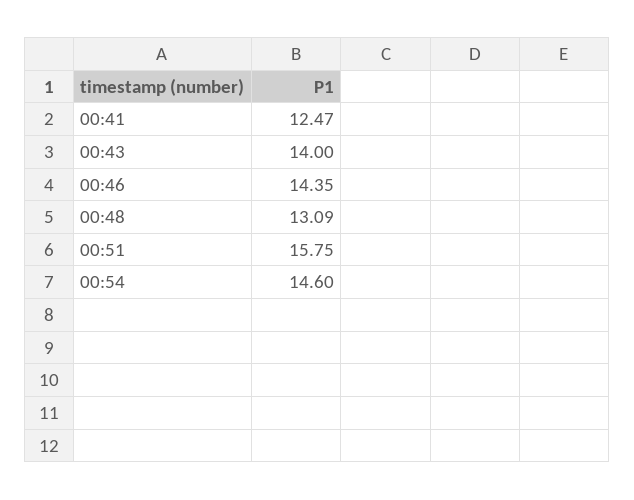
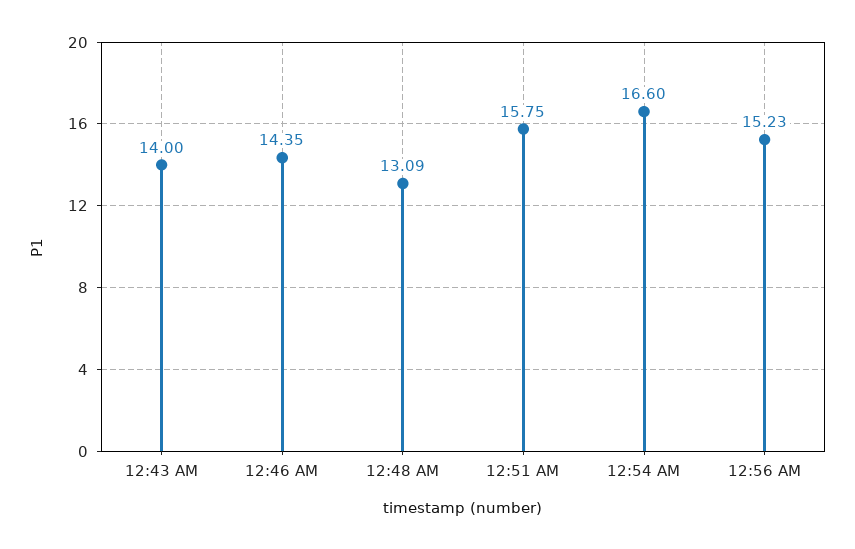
00:41: 12.47 -> none
00:54: 14.6 -> 16.6
12:56 AM: none -> 15.23

